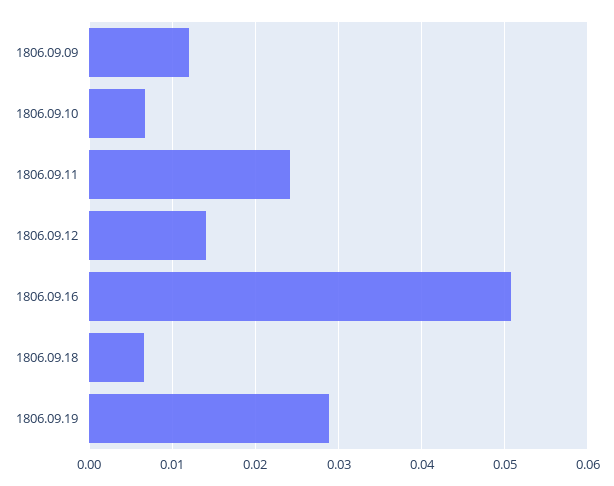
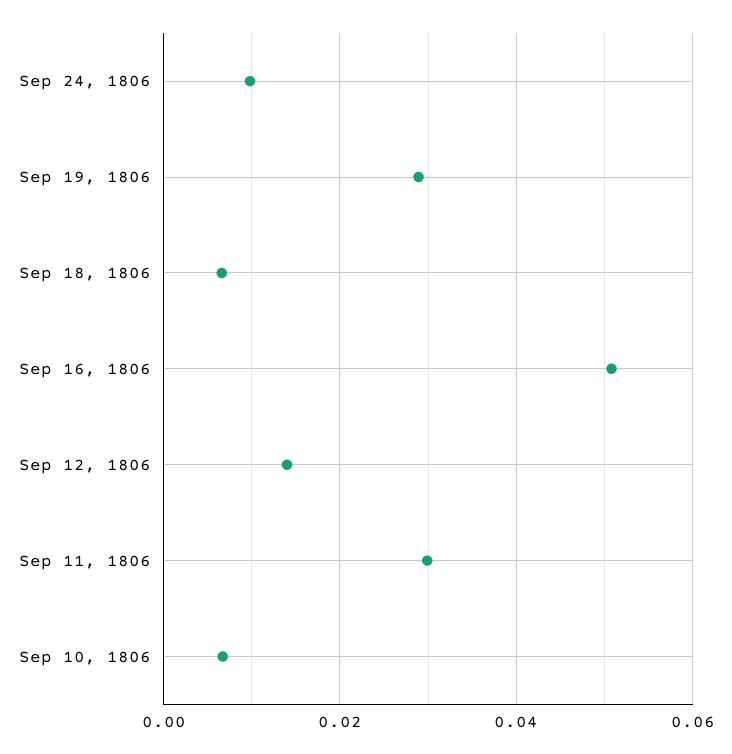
1806.09.09: 0.012 -> none
1806.09.11: 0.024 -> 0.03
Sep 24, 1806: none -> 0.01

